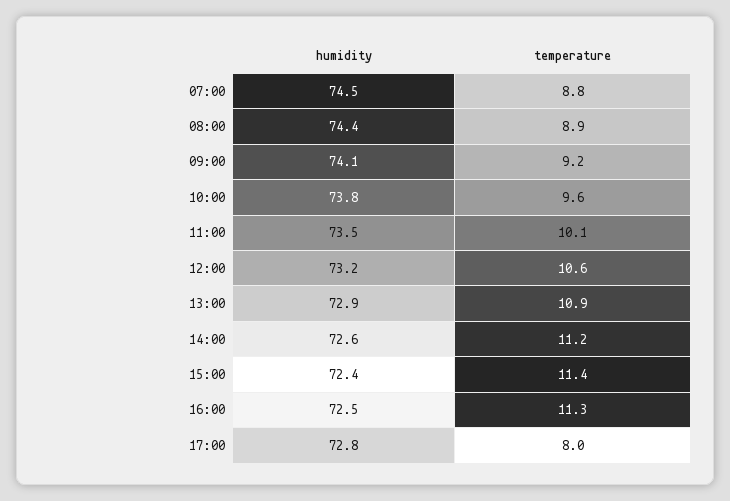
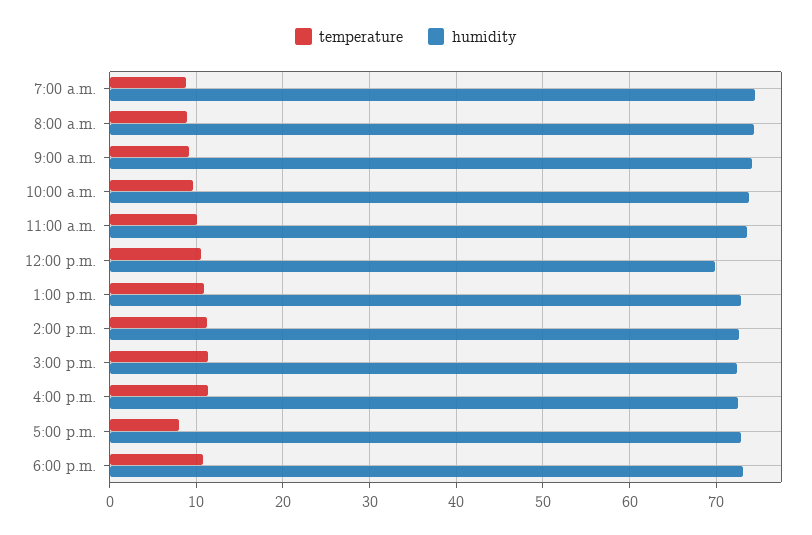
humidity, 12:00: 73.2 -> 70
temperature, 6:00 p.m.: none -> 11
humidity, 6:00 p.m.: none -> 73

